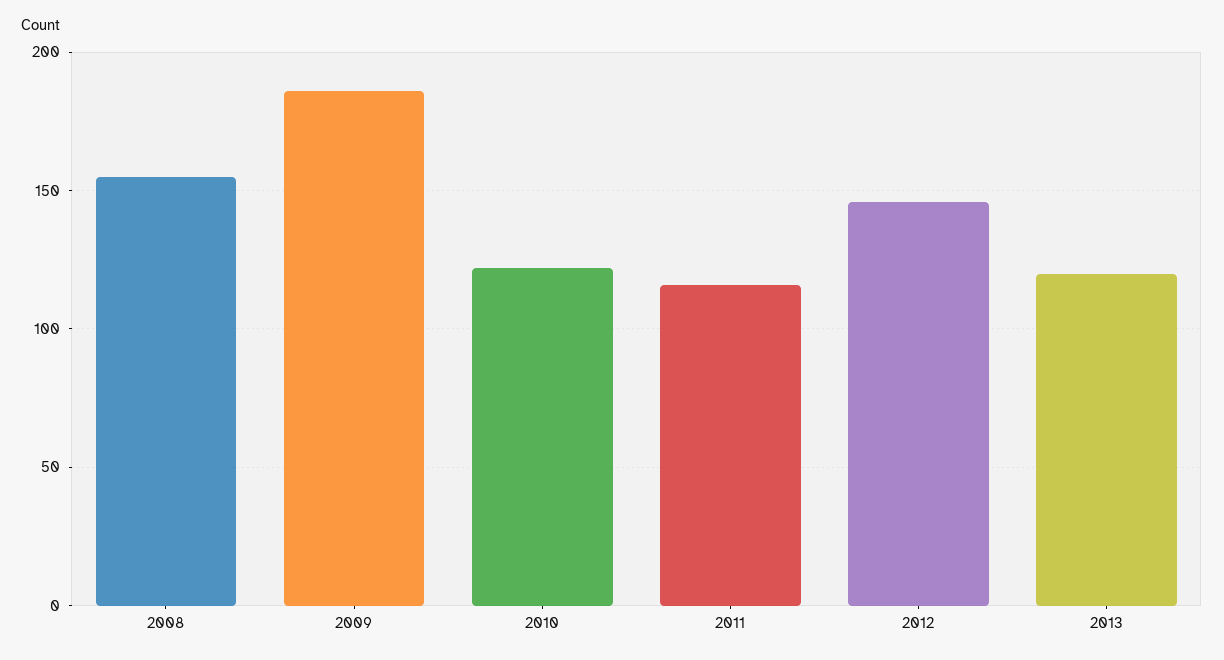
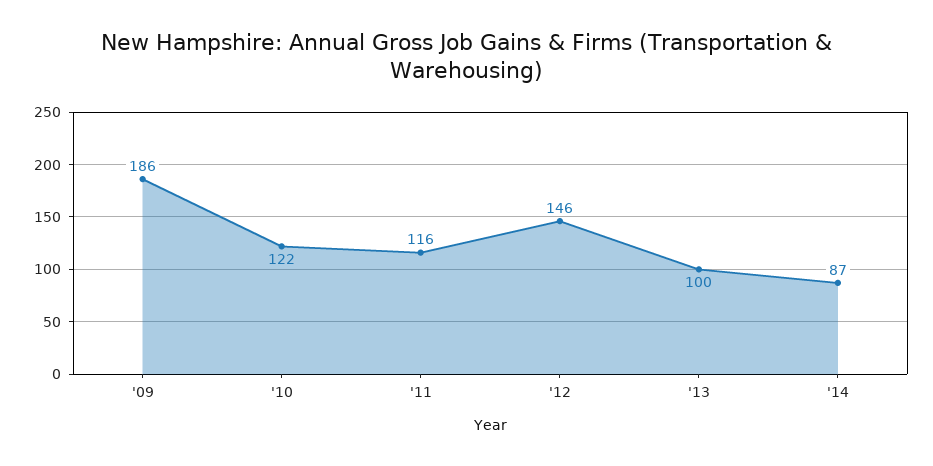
2008: 155 -> none
2013: 120 -> 100
'14: none -> 87

